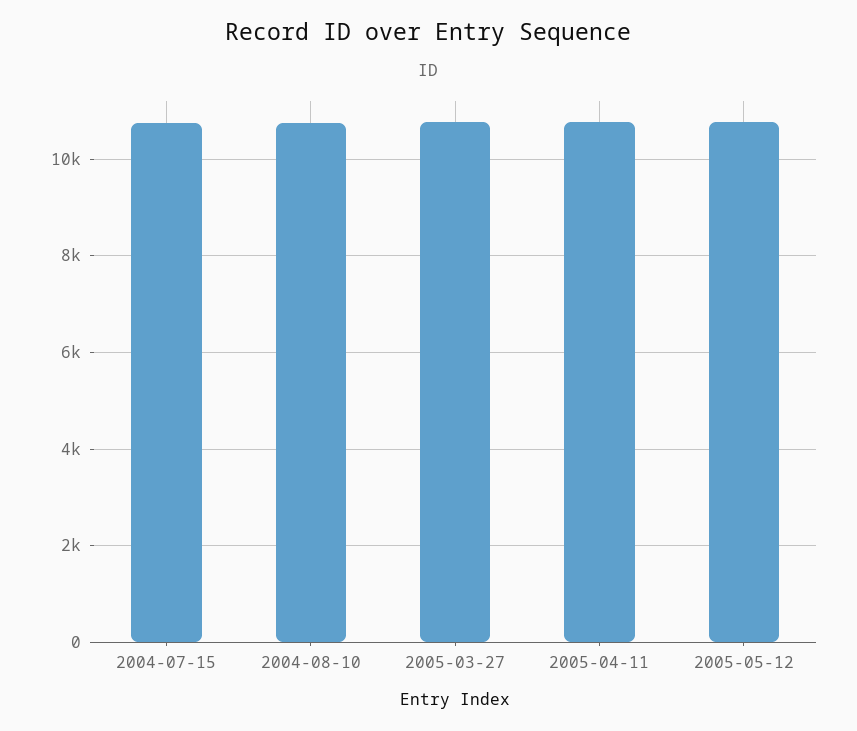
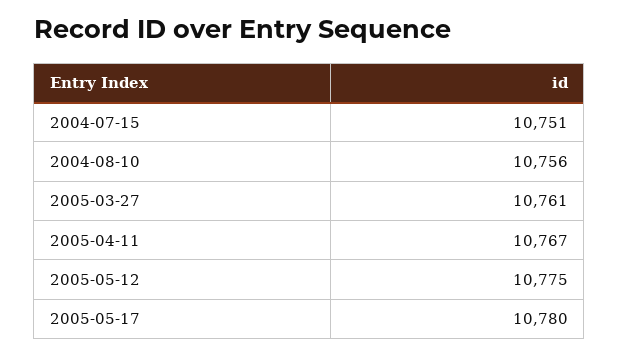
2005-05-17: none -> 10780

